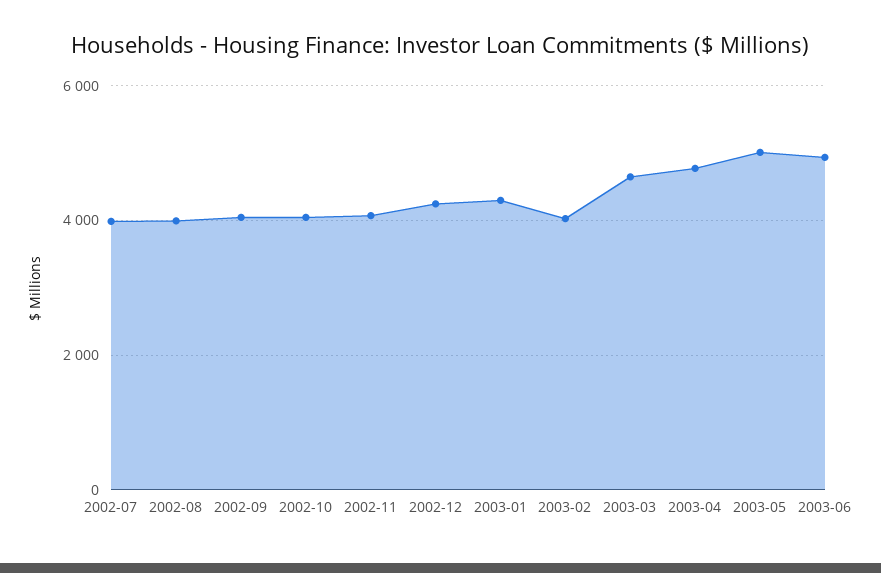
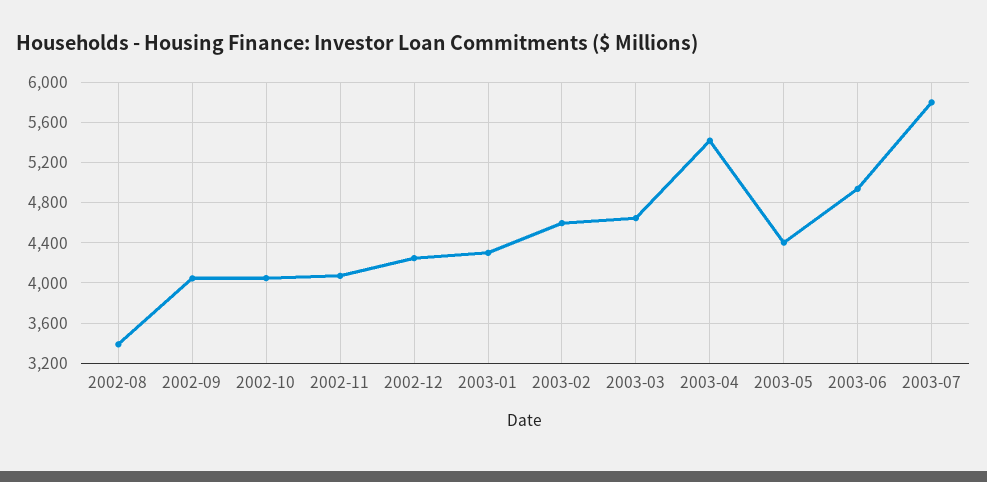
2002-07: 4000 -> none
2002-08: 4000 -> 3400
2003-02: 4000 -> 4600
2003-04: 4800 -> 5400
2003-05: 5000 -> 4400
2003-07: none -> 5800

